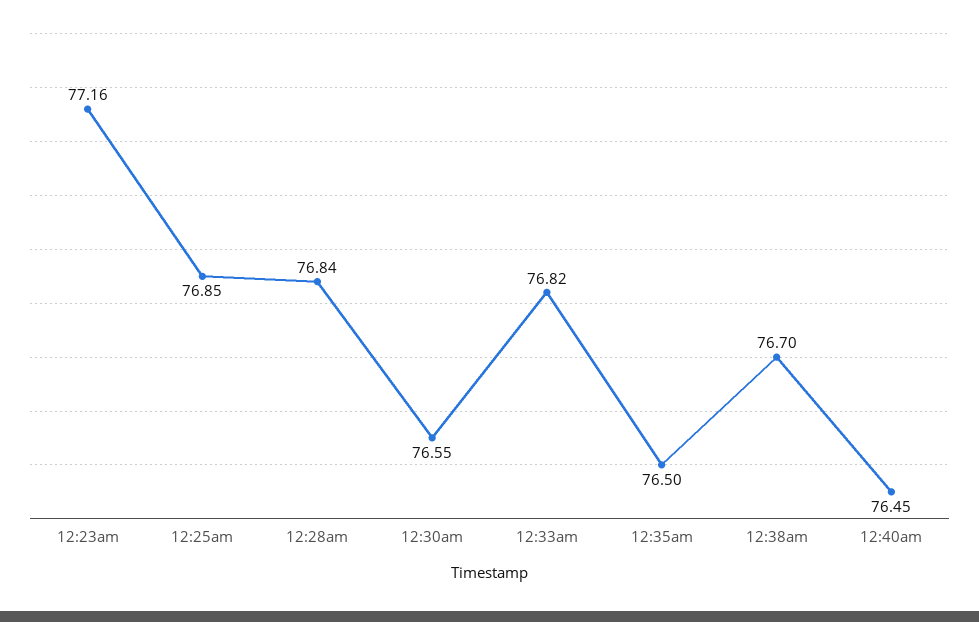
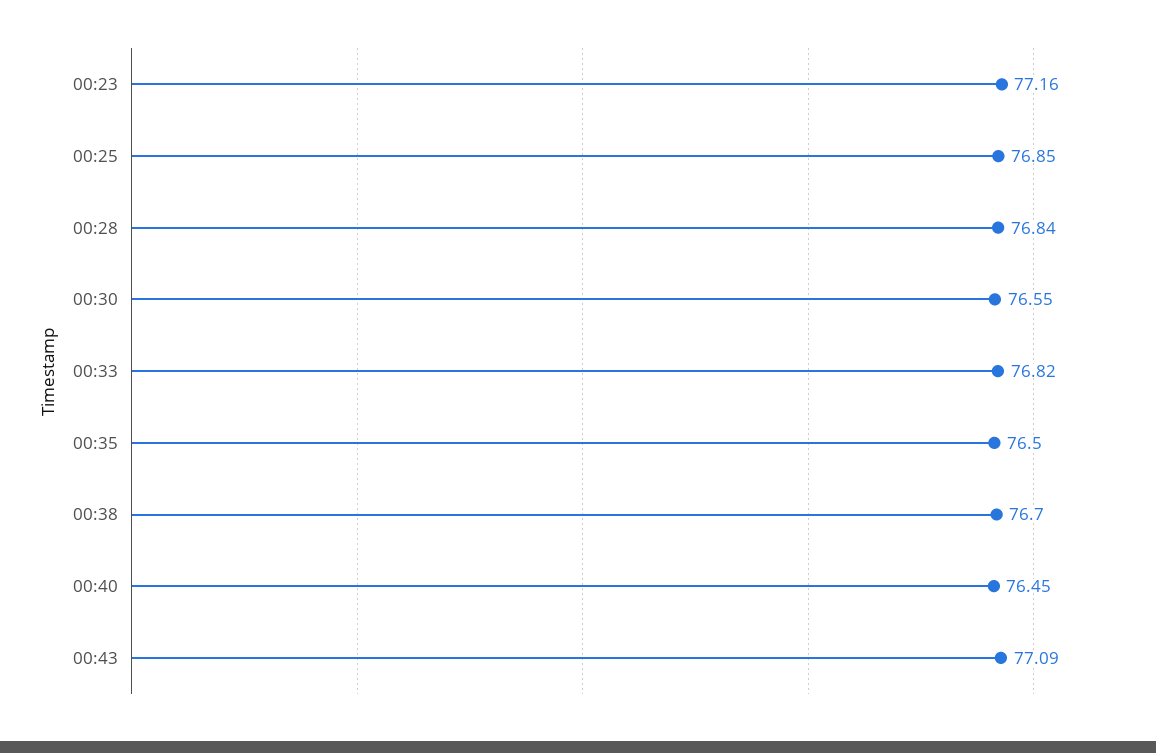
00:43: none -> 77.09

